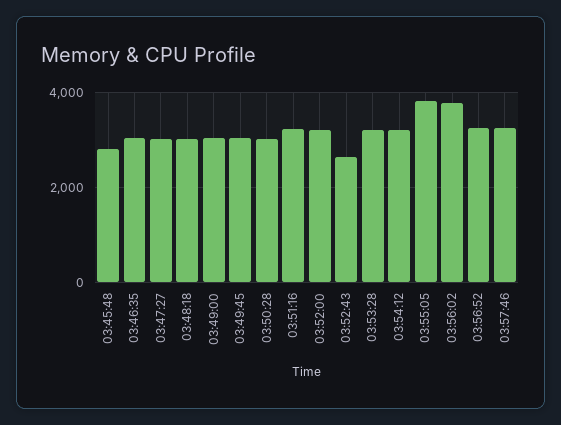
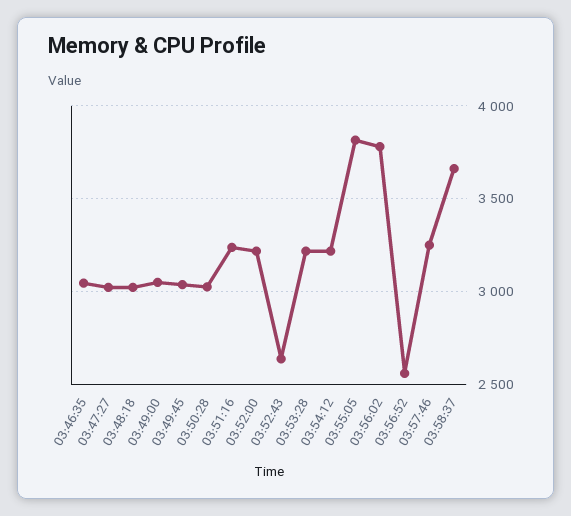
03:45:48: 2800 -> none
03:56:52: 3200 -> 2550
03:58:37: none -> 3650

